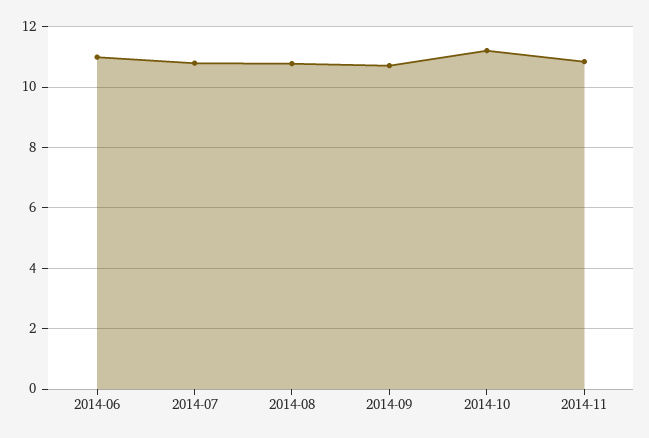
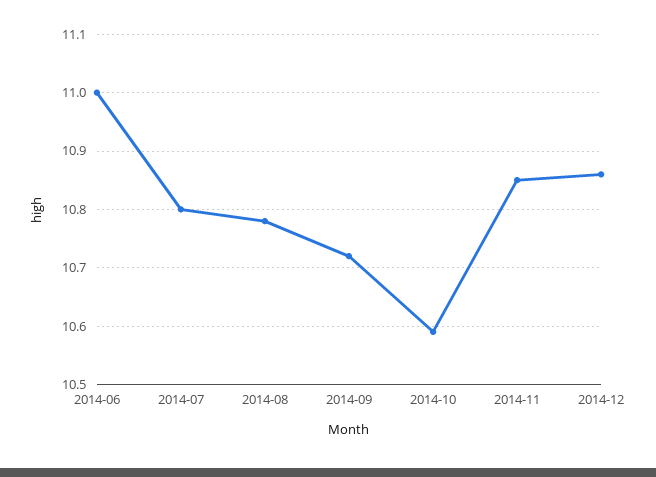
2014-10: 11.2 -> 10.6
2014-12: none -> 10.85

